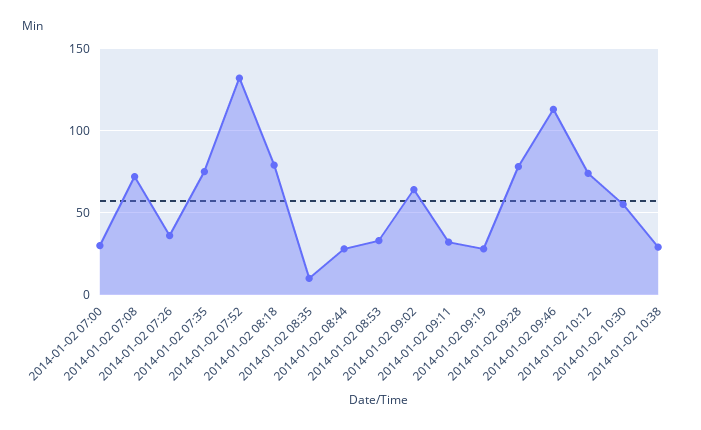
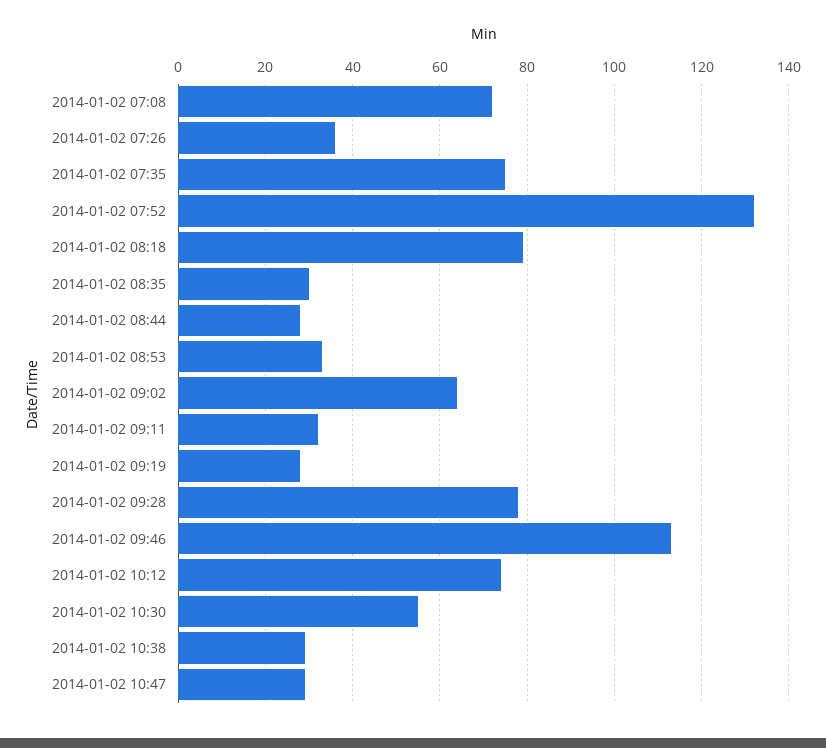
2014-01-02 07:00: 30 -> none
2014-01-02 08:35: 10 -> 30
2014-01-02 10:47: none -> 30

